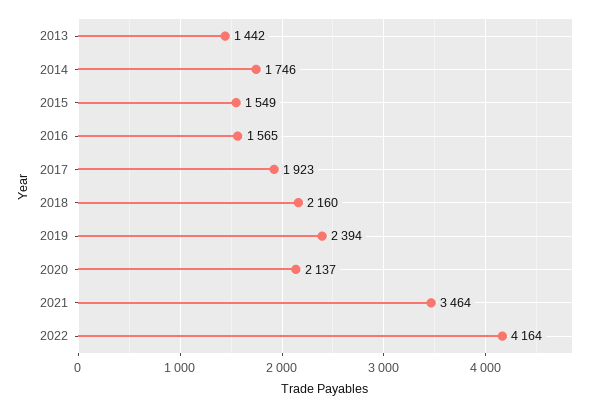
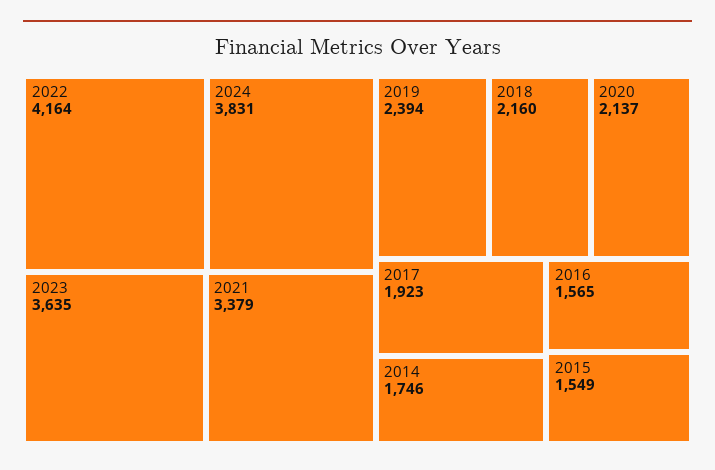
2013: 1442 -> none
2021: 3464 -> 3379
2024: none -> 3831
2023: none -> 3635

